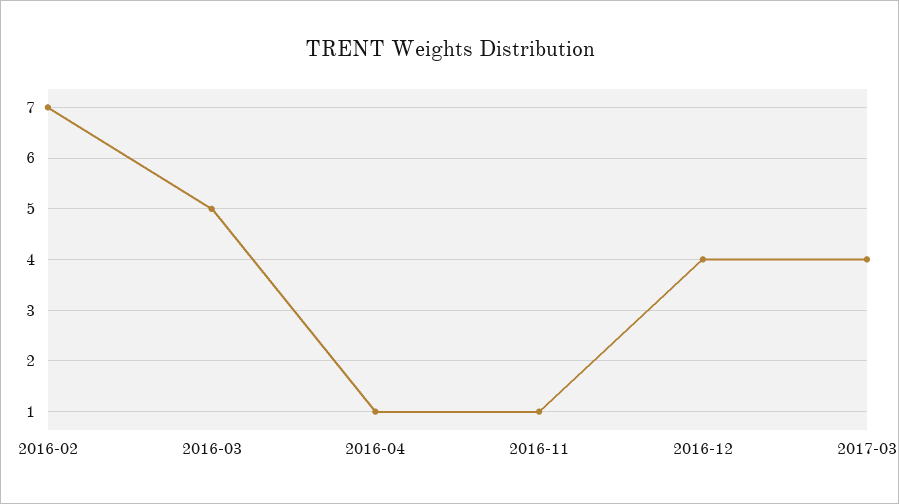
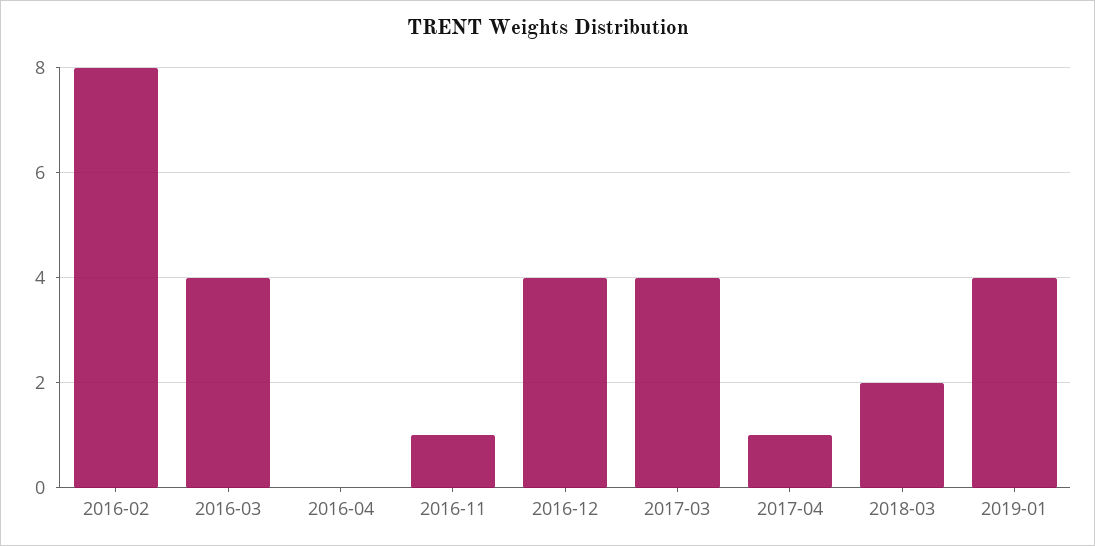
2016-02: 7 -> 8
2016-03: 5 -> 4
2016-04: 1 -> 0
2017-04: none -> 1
2018-03: none -> 2
2019-01: none -> 4

